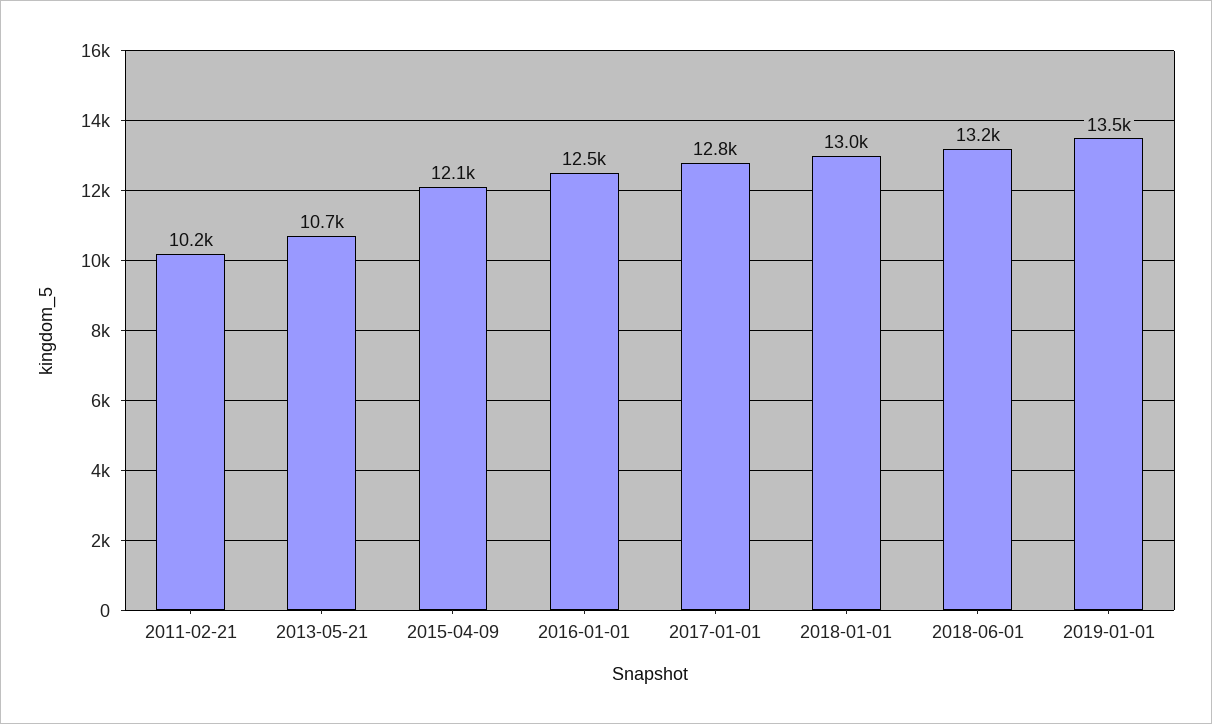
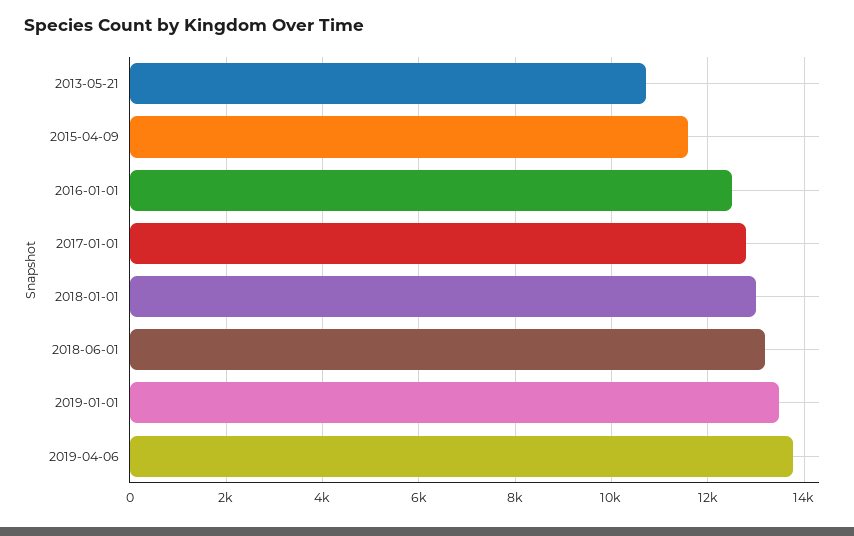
2011-02-21: 10200 -> none
2015-04-09: 12100 -> 11600
2019-04-06: none -> 13800

